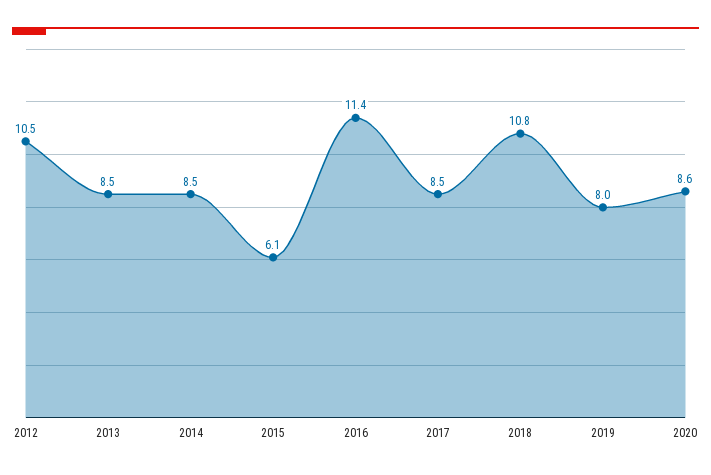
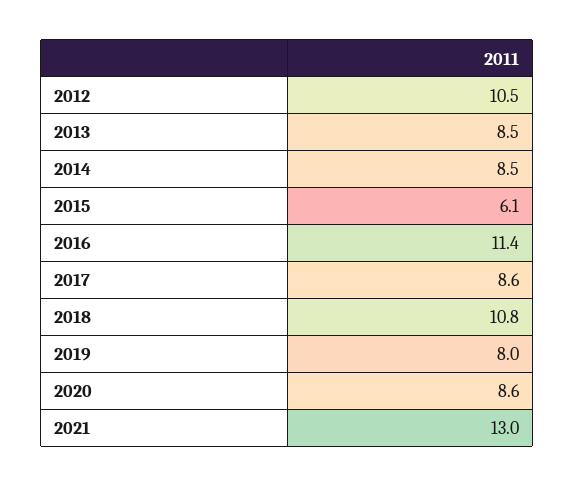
2017: 8.5 -> 8.6
2021: none -> 13

